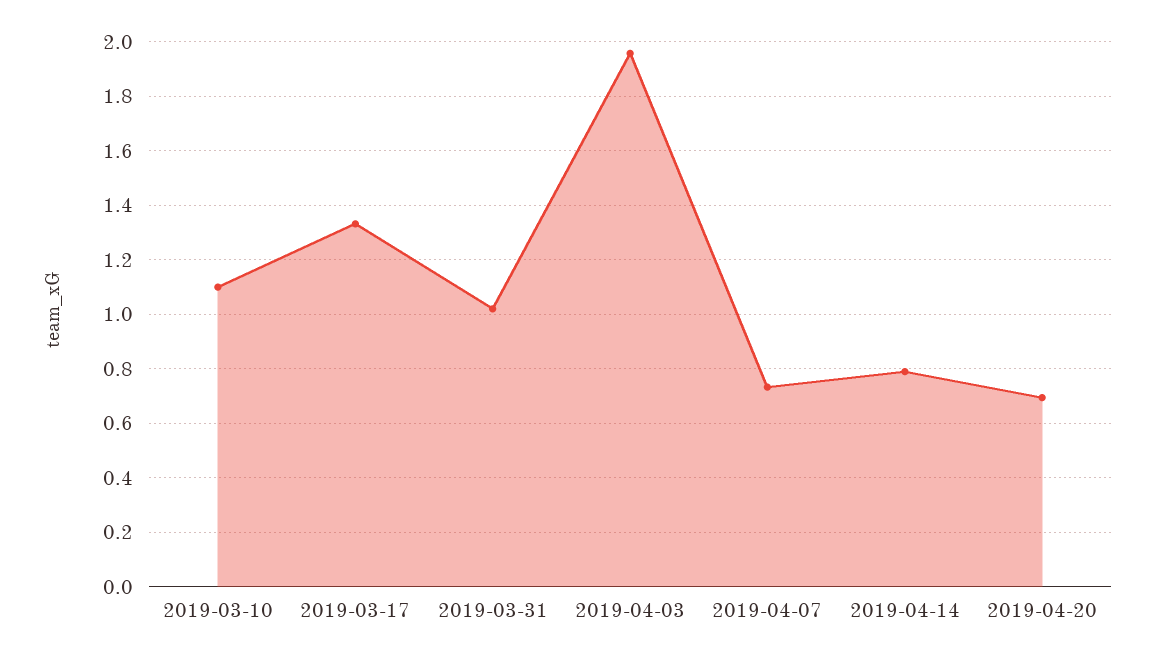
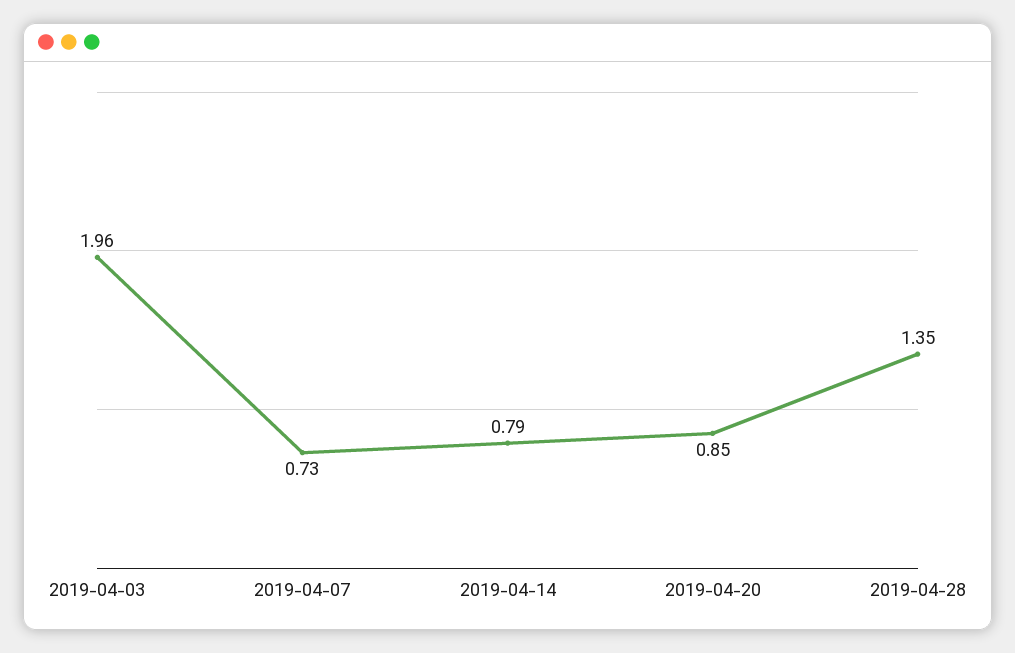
2019-03-10: 1.1 -> none
2019-03-17: 1.325 -> none
2019-03-31: 1.025 -> none
2019-04-20: 0.7 -> 0.85
2019-04-28: none -> 1.35

